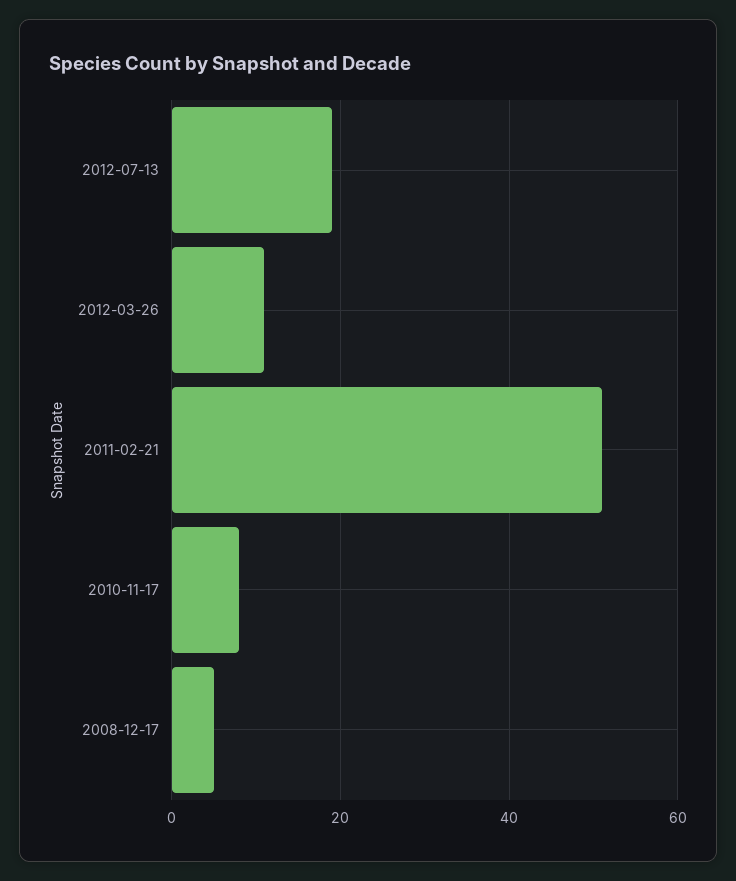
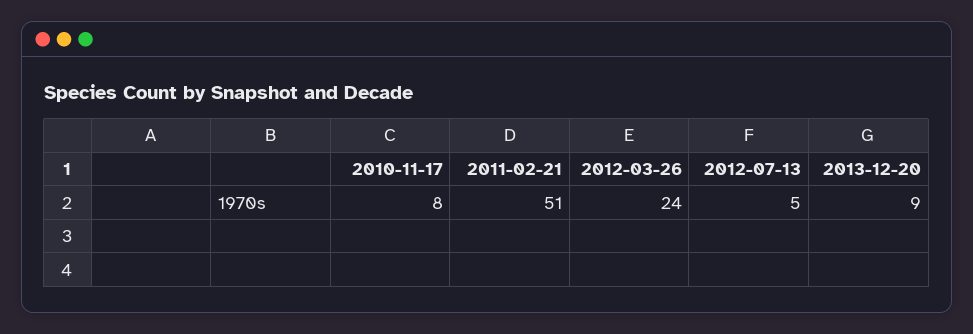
2012-07-13: 20 -> 5
2012-03-26: 10 -> 24
2008-12-17: 5 -> none
2013-12-20: none -> 9

